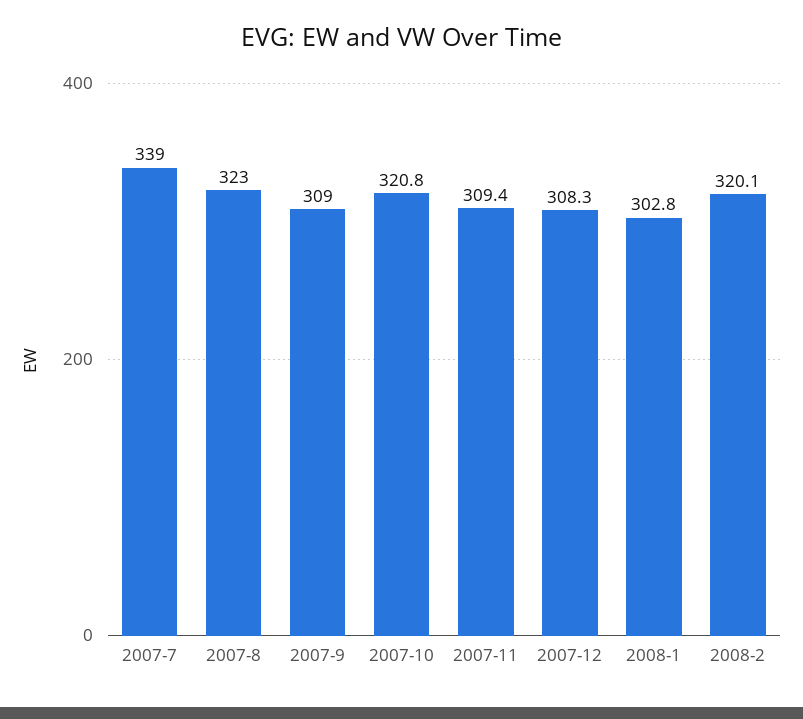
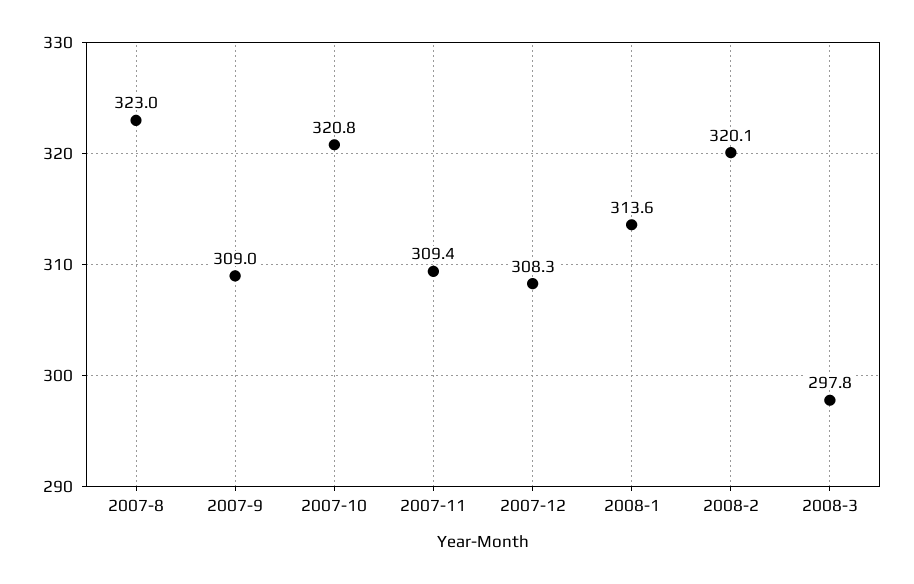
2007-7: 339 -> none
2008-1: 302.8 -> 313.6
2008-3: none -> 297.8

